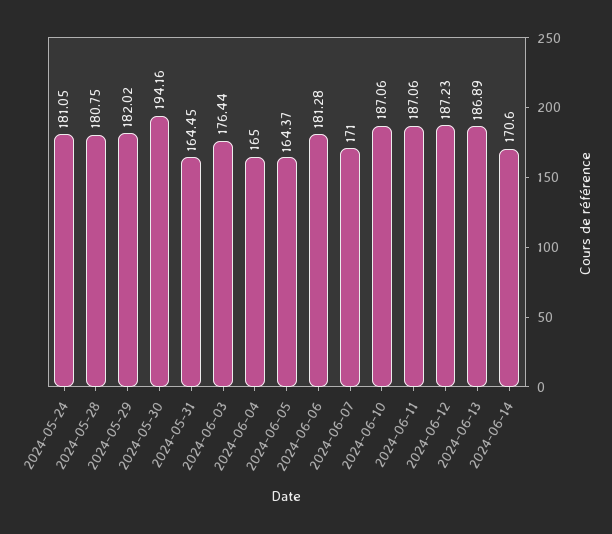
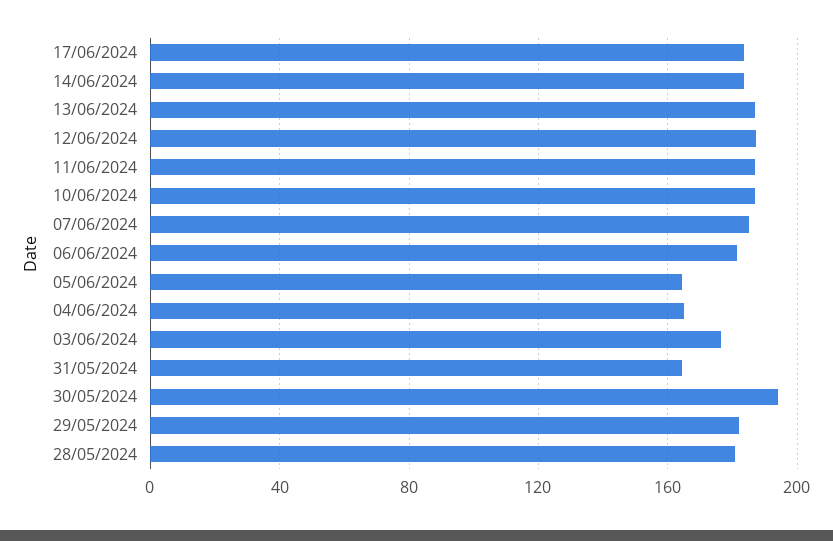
2024-05-24: 181.05 -> none
2024-06-07: 171 -> 185
2024-06-14: 170.6 -> 185
17/06/2024: none -> 185

